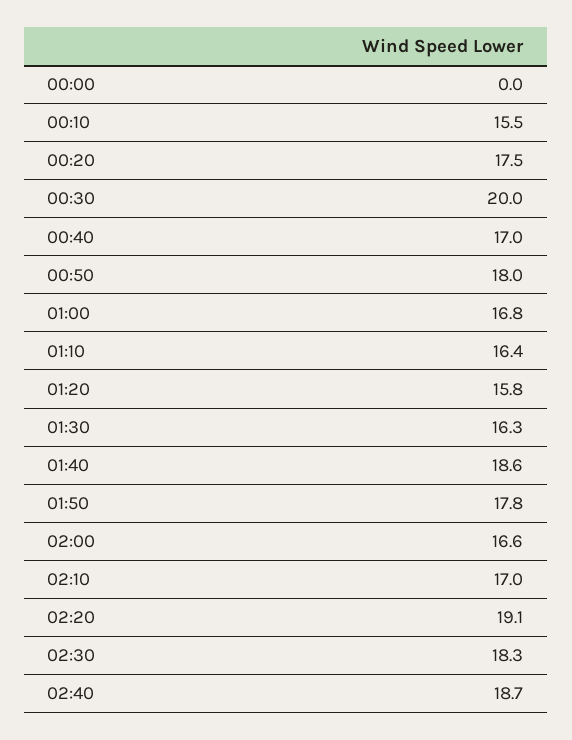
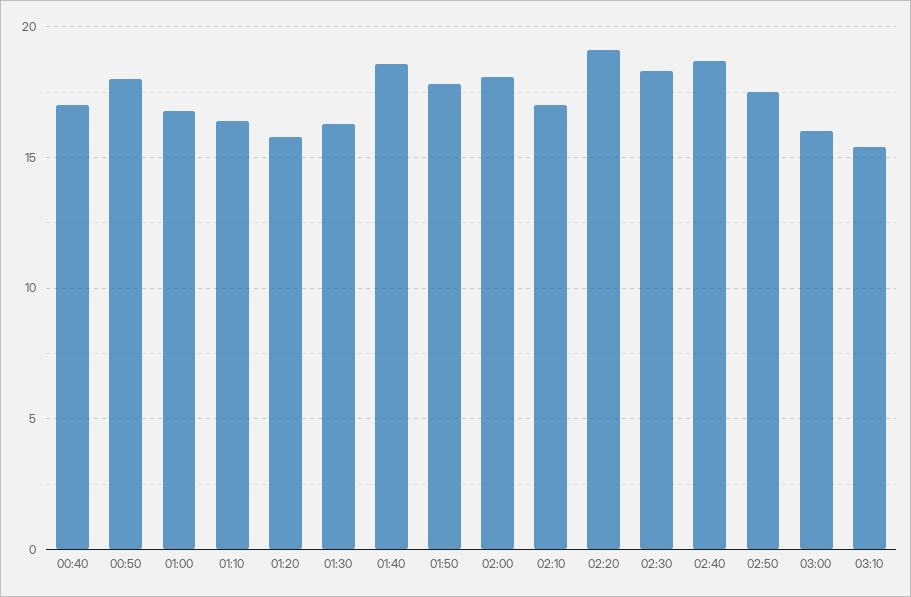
00:00: 0 -> none
00:10: 15.5 -> none
00:20: 17.5 -> none
00:30: 20 -> none
02:00: 16.6 -> 18
02:50: none -> 17.5
03:00: none -> 16
03:10: none -> 15.5

